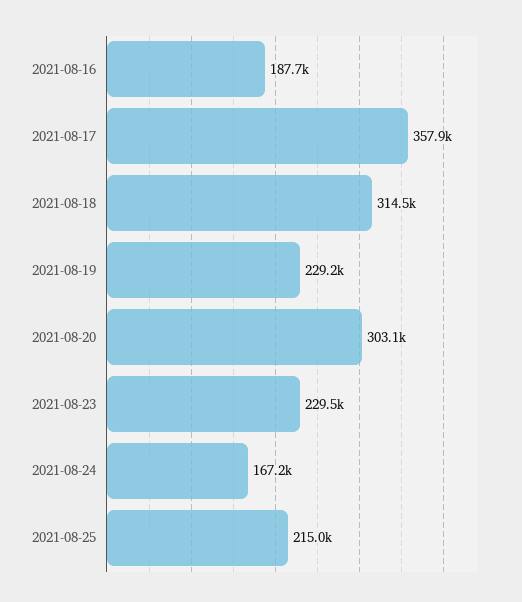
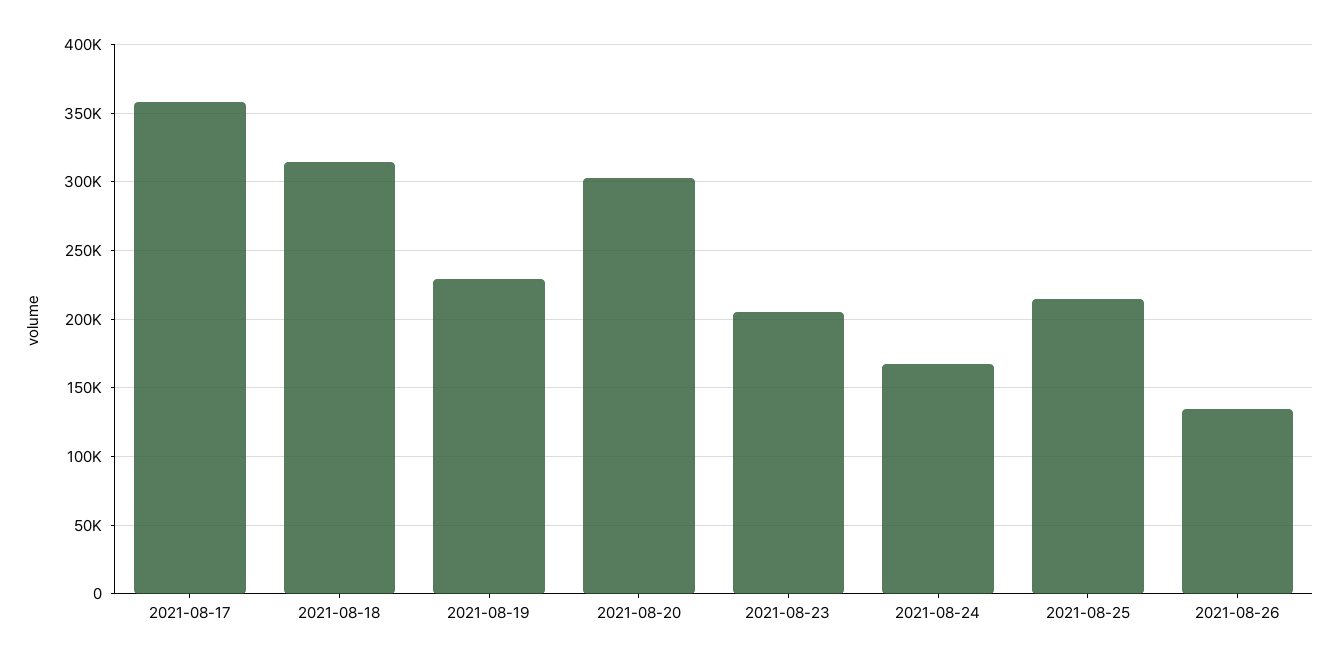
2021-08-16: 187700 -> none
2021-08-23: 229500 -> 205000
2021-08-26: none -> 135000

